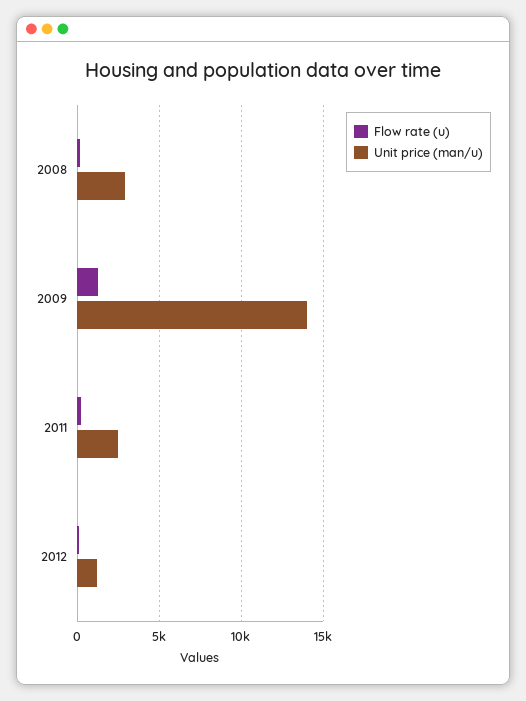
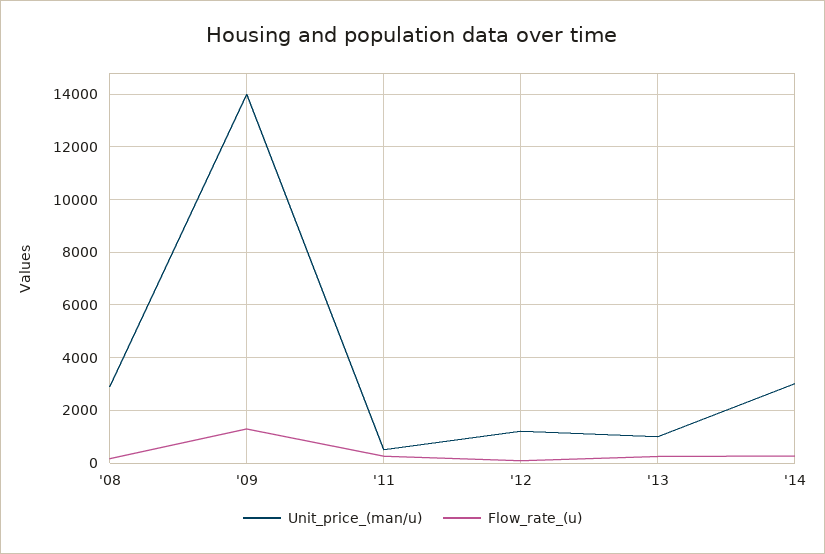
Unit price (man/u), 2011: 2500 -> 500
Unit price (man/u), '13: none -> 1000
Flow rate (u), '13: none -> 250
Unit price (man/u), '14: none -> 3000
Flow rate (u), '14: none -> 250

